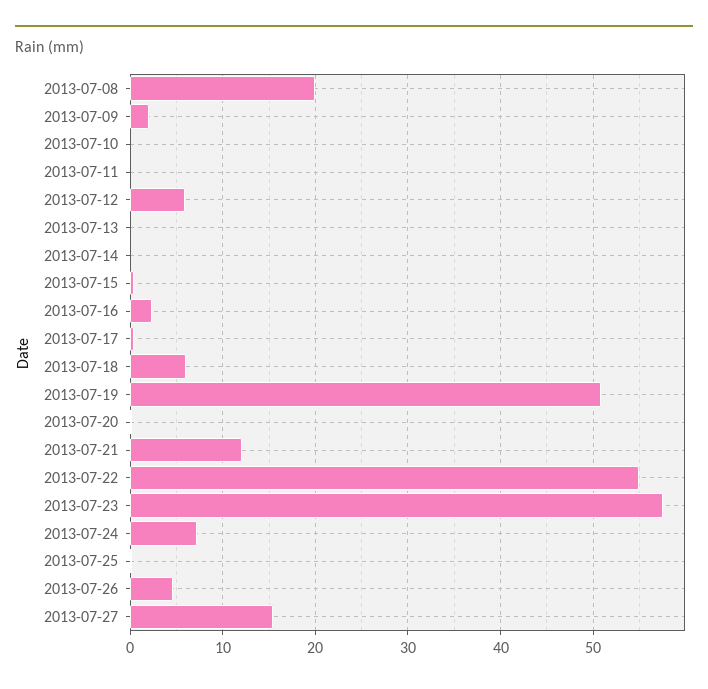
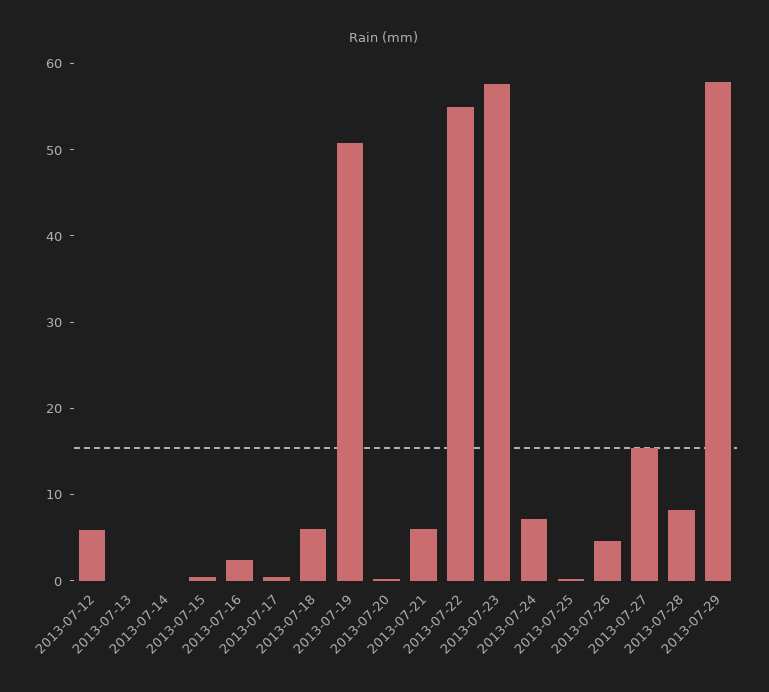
2013-07-08: 20 -> none
2013-07-09: 2 -> none
2013-07-10: 0 -> none
2013-07-11: 0 -> none
2013-07-21: 12 -> 6
2013-07-28: none -> 8
2013-07-29: none -> 58

